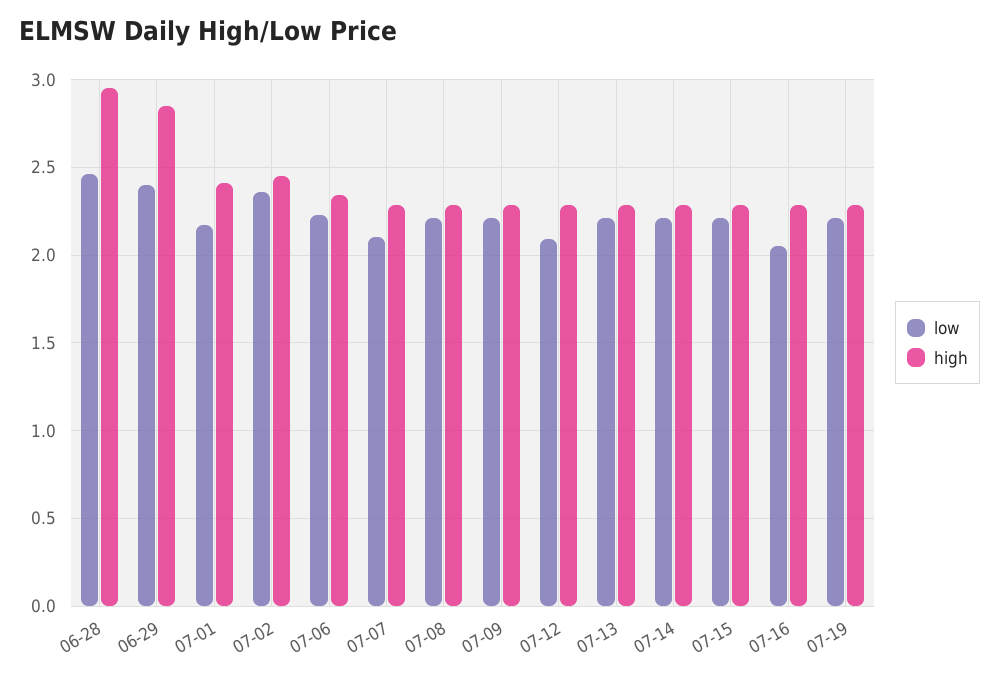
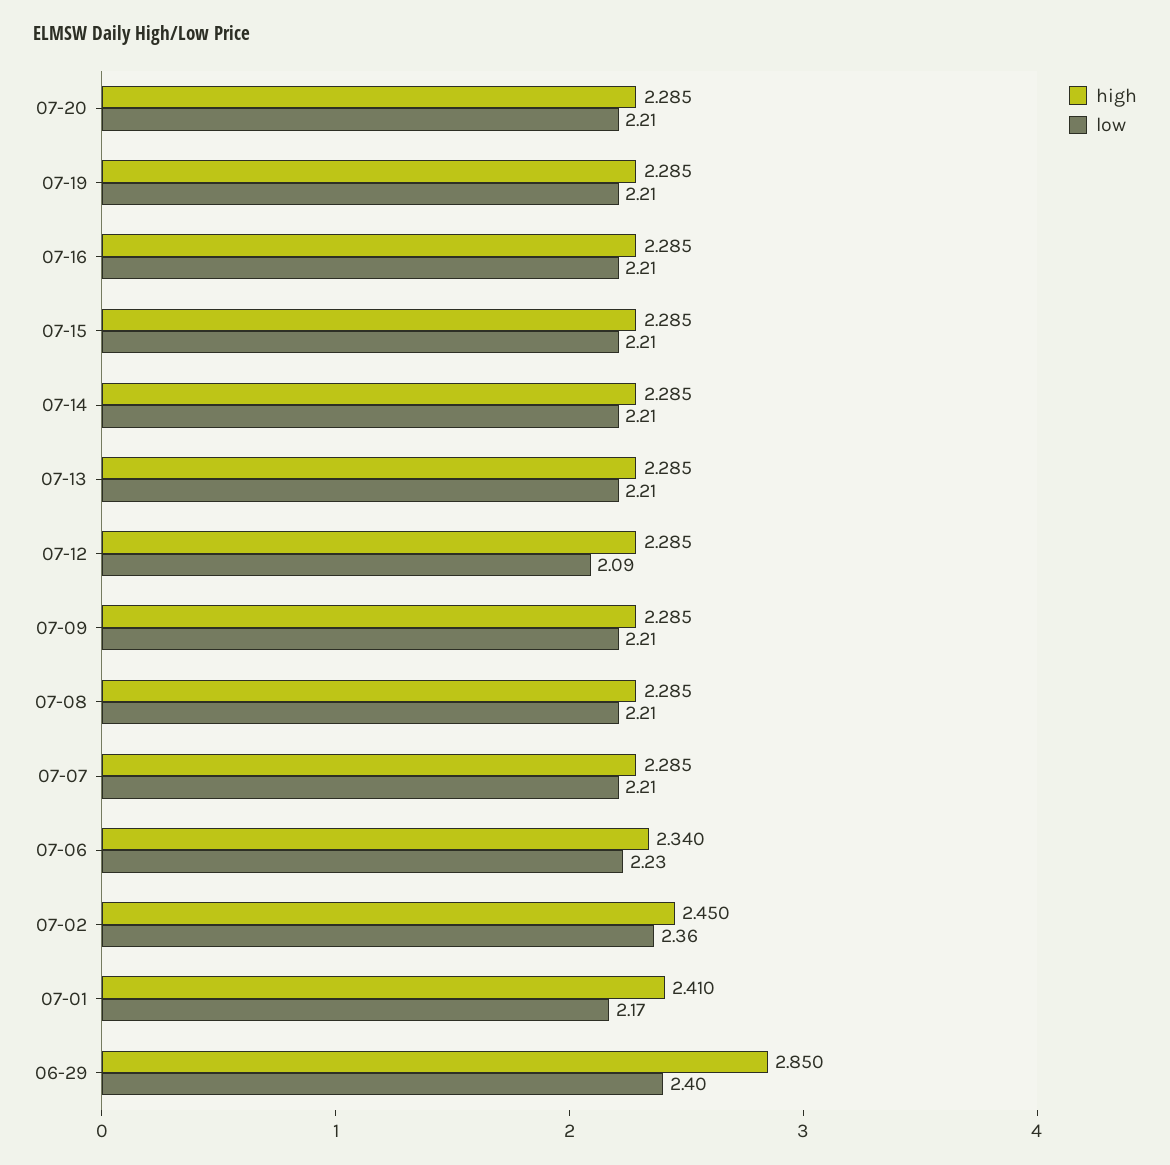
low, 06-28: 2.45 -> none
high, 06-28: 2.95 -> none
low, 07-07: 2.1 -> 2.21
low, 07-16: 2.05 -> 2.21
high, 07-20: none -> 2.285
low, 07-20: none -> 2.21

